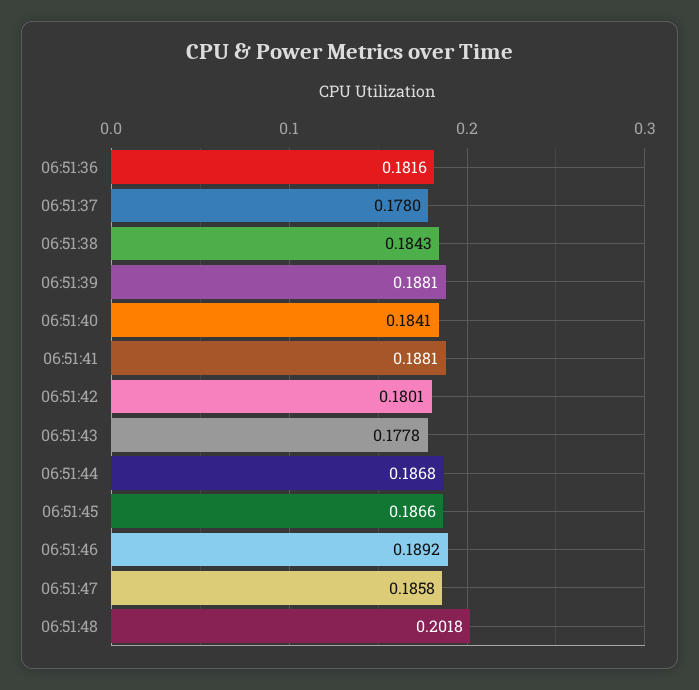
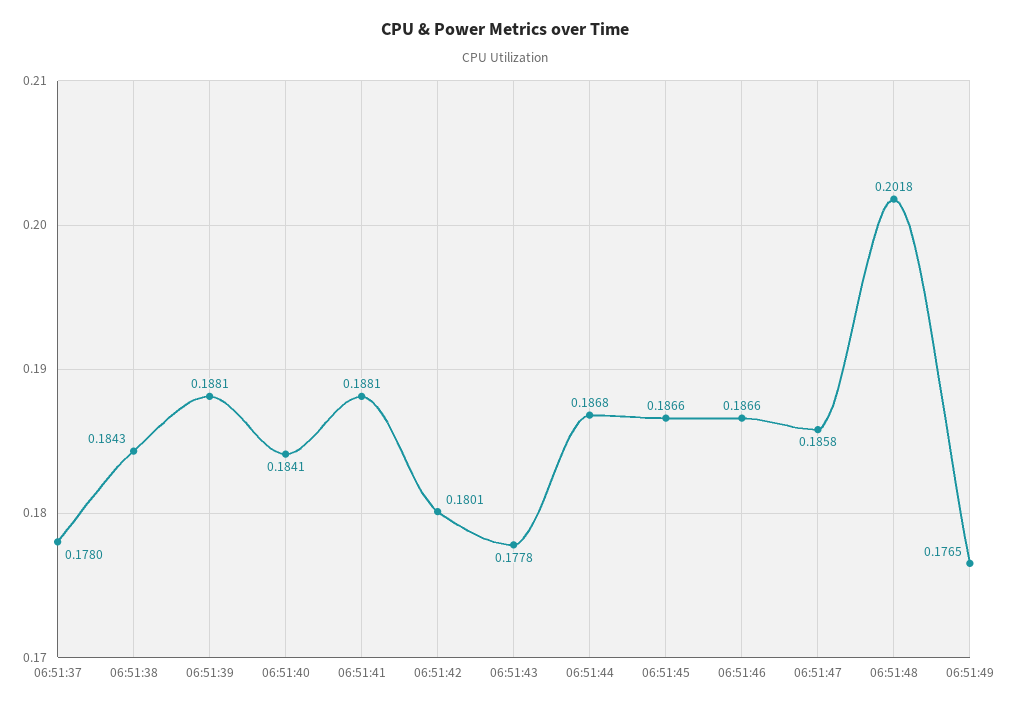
06:51:36: 0.1816 -> none
06:51:46: 0.1892 -> 0.1866
06:51:49: none -> 0.1765

